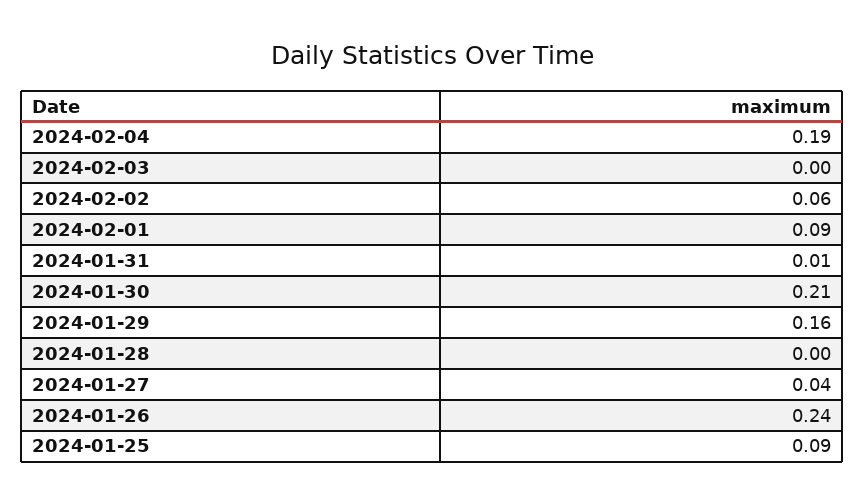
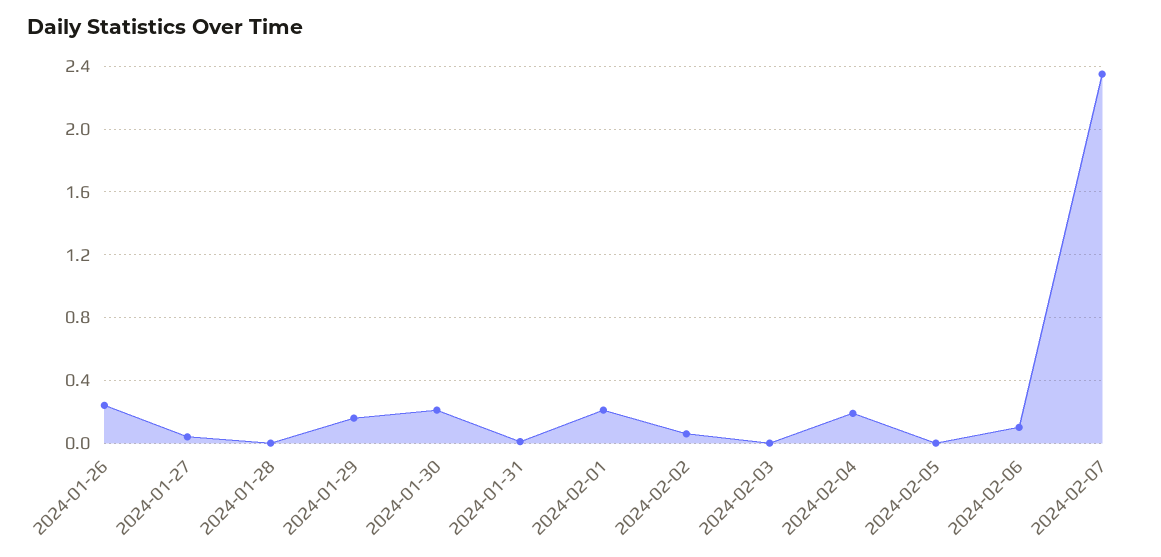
2024-02-01: 0.09 -> 0.2
2024-01-25: 0.09 -> none
2024-02-05: none -> 0
2024-02-06: none -> 0.1
2024-02-07: none -> 2.35

